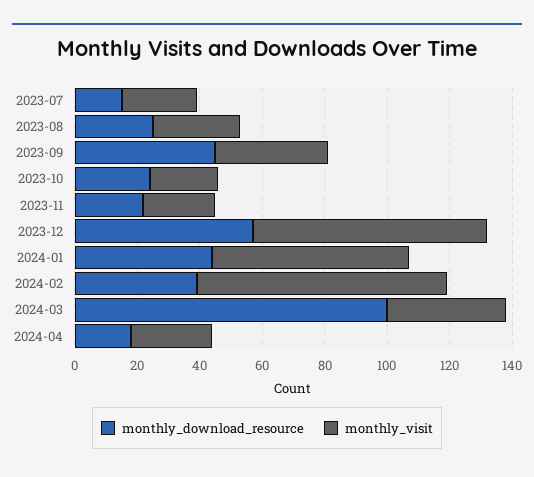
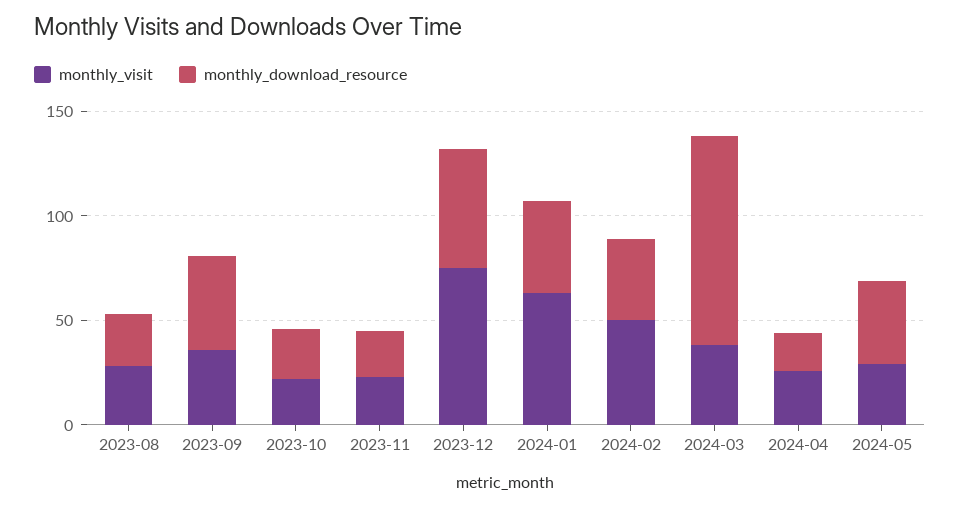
monthly_download_resource, 2023-07: 15 -> none
monthly_visit, 2023-07: 25 -> none
monthly_visit, 2024-02: 80 -> 50
monthly_visit, 2024-05: none -> 30
monthly_download_resource, 2024-05: none -> 40

